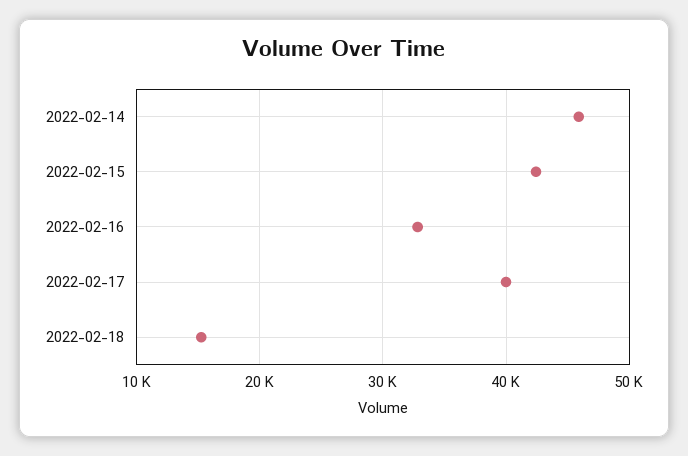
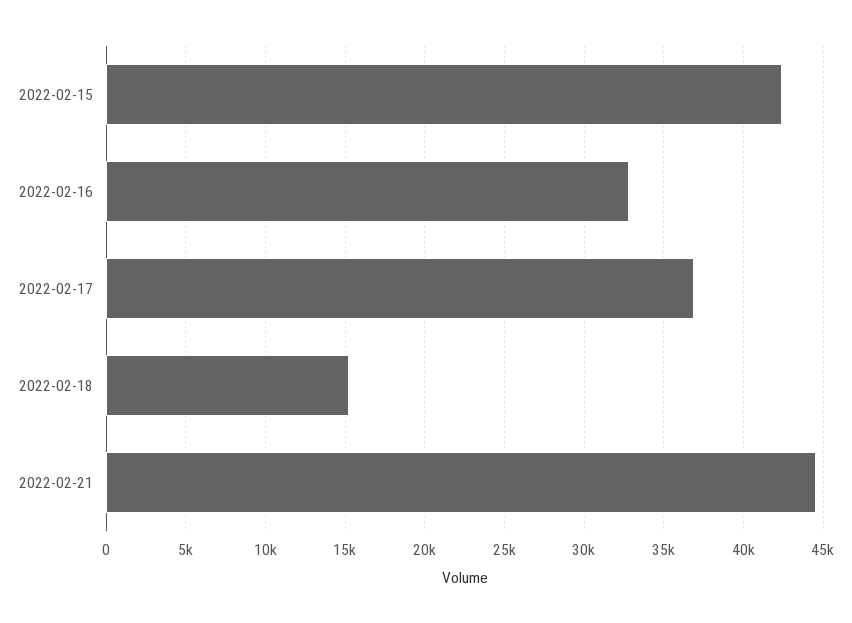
2022-02-14: 46000 -> none
2022-02-17: 40000 -> 37000
2022-02-21: none -> 44500

